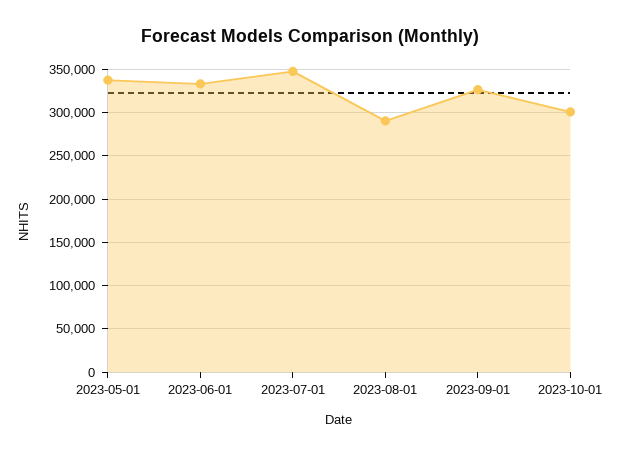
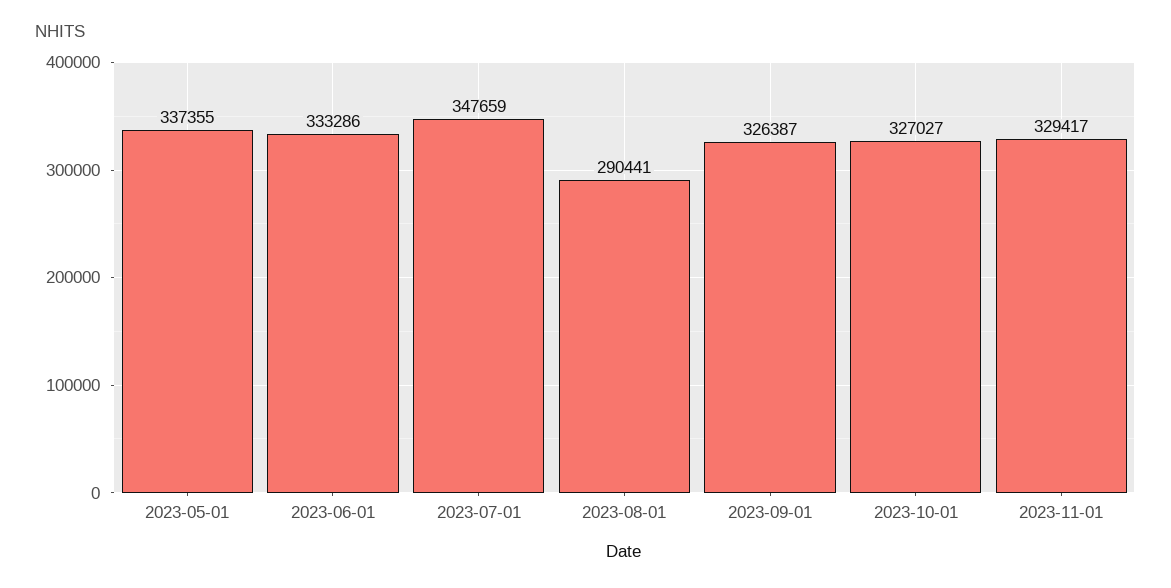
2023-10-01: 300000 -> 327027
2023-11-01: none -> 329417

